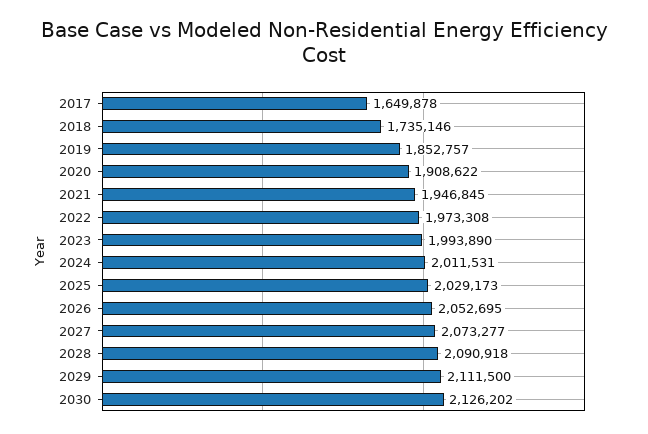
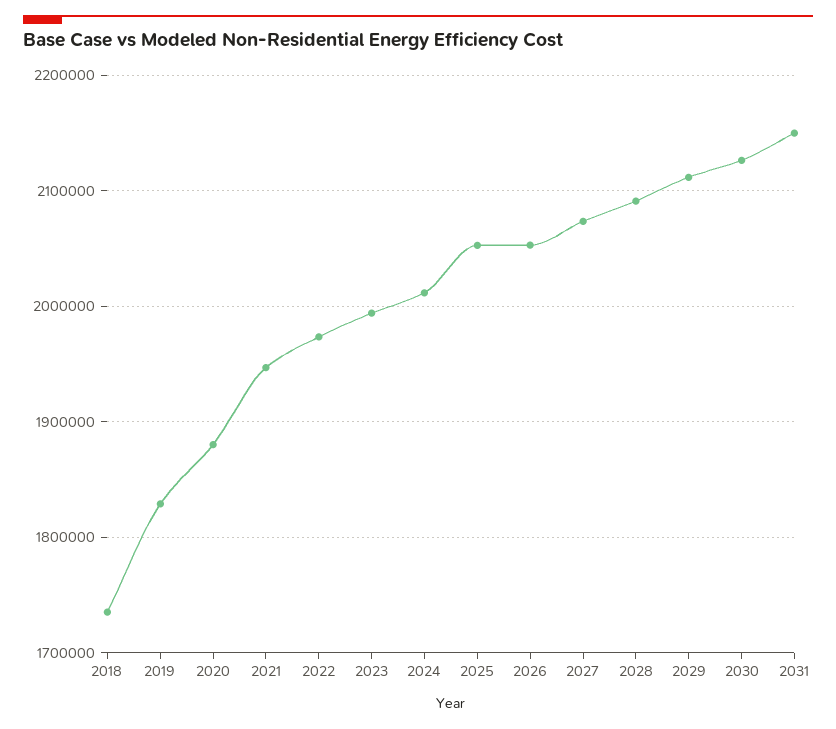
2017: 1649878 -> none
2019: 1852757 -> 1830000
2020: 1908622 -> 1880000
2025: 2029173 -> 2050000
2031: none -> 2150000

